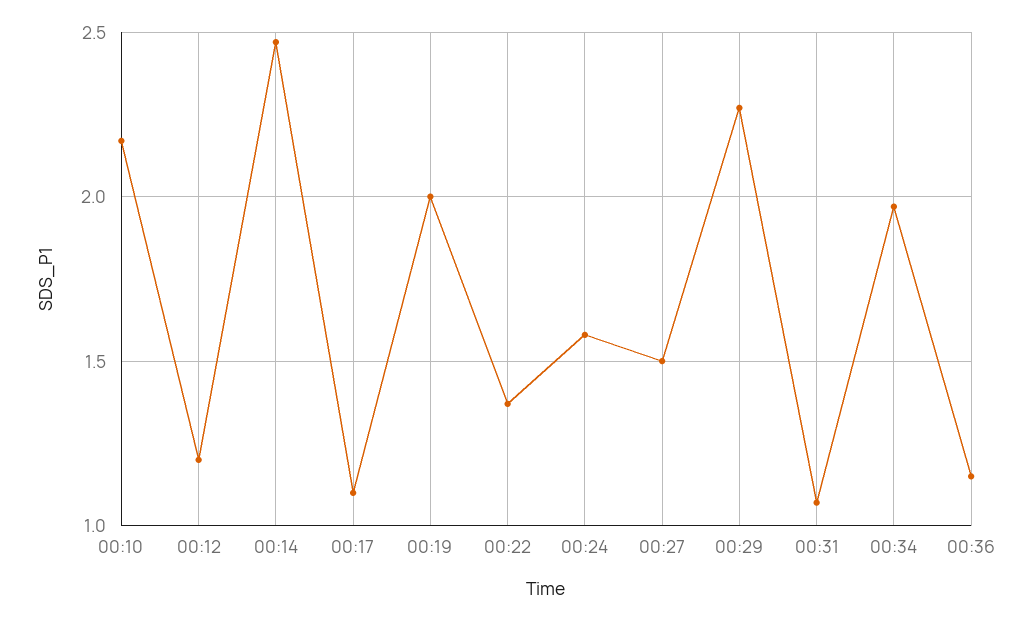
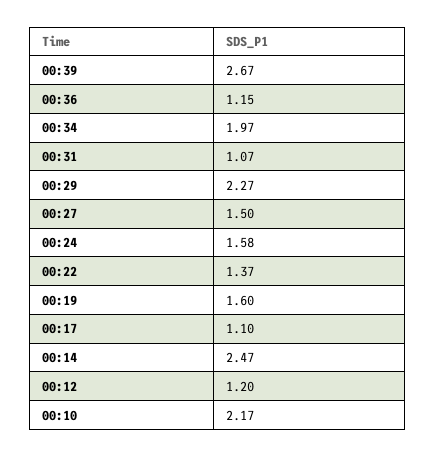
00:19: 2 -> 1.6
00:39: none -> 2.67

